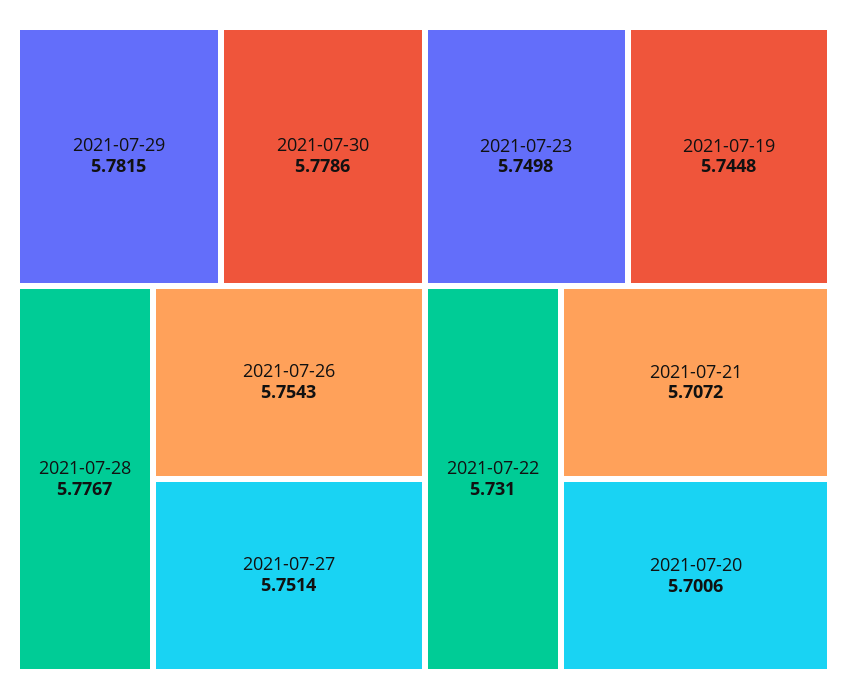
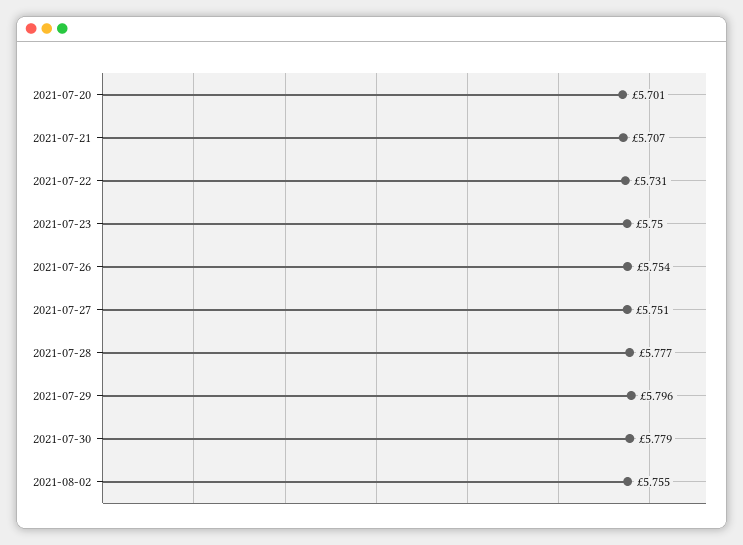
2021-07-29: 5.7815 -> 5.796
2021-07-19: 5.7448 -> none
2021-08-02: none -> 5.755

